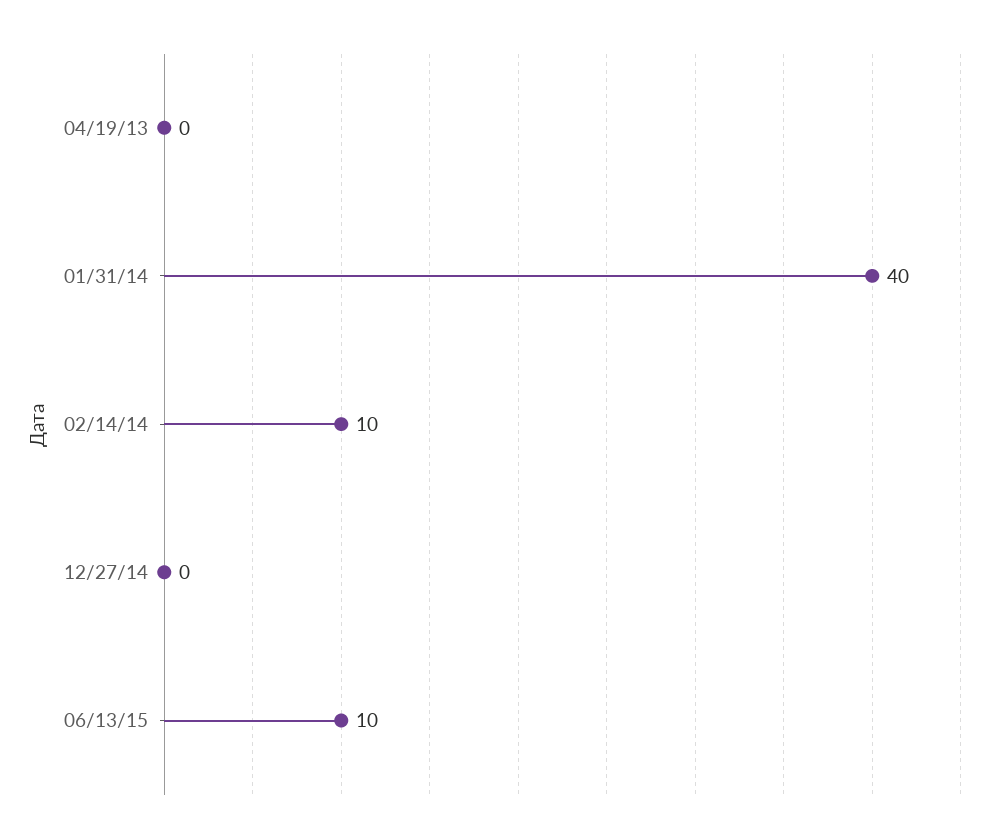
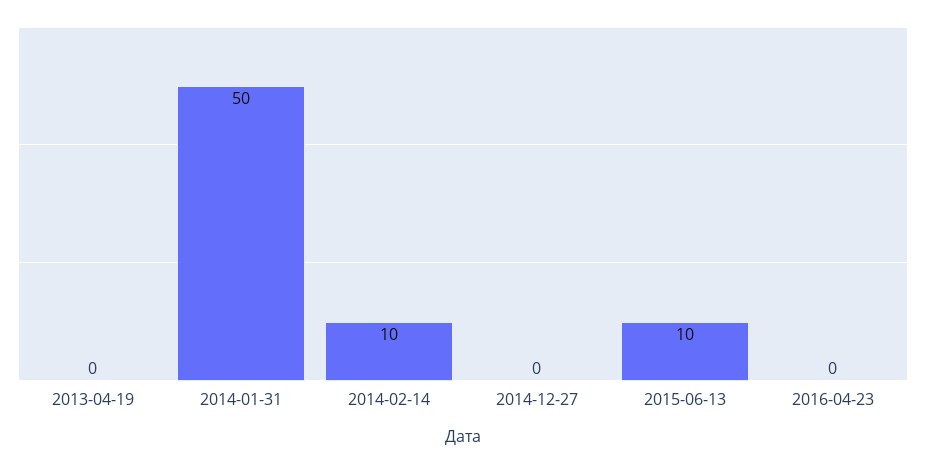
01/31/14: 40 -> 50
2016-04-23: none -> 0

